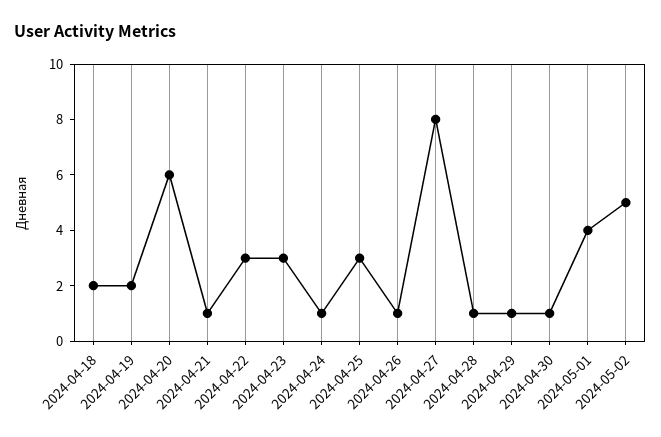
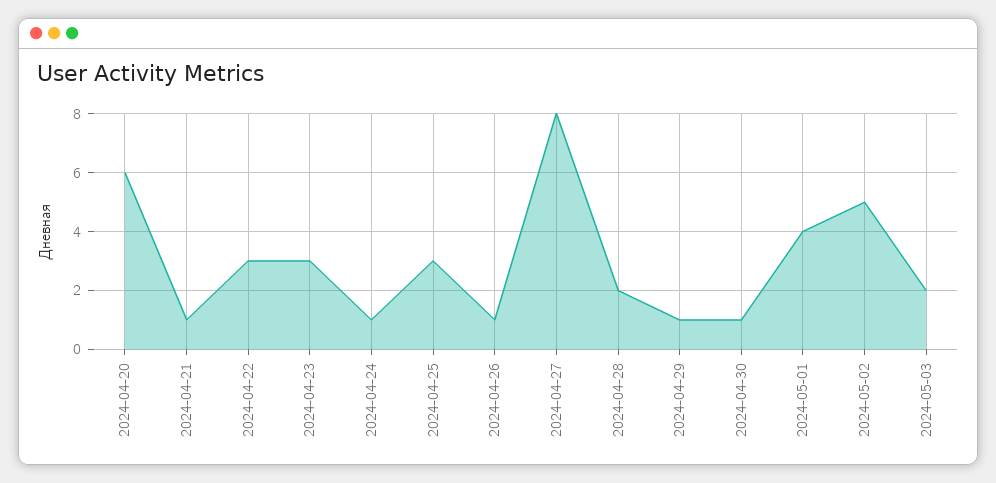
2024-04-18: 2 -> none
2024-04-19: 2 -> none
2024-04-28: 1 -> 2
2024-05-03: none -> 2

